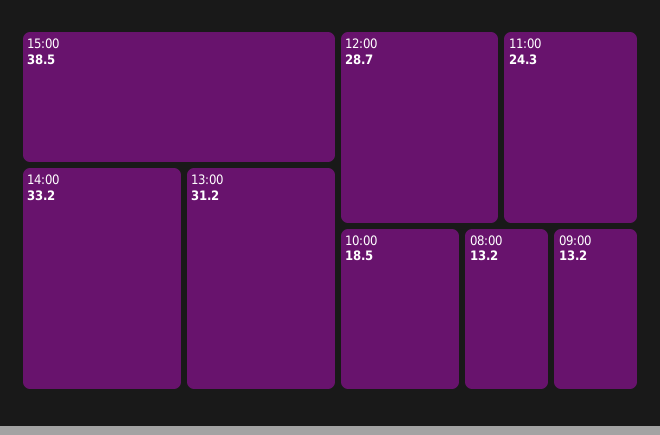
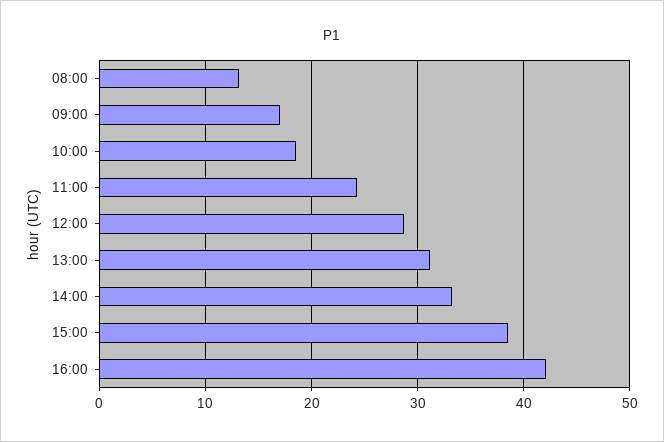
09:00: 13.2 -> 17
16:00: none -> 42

